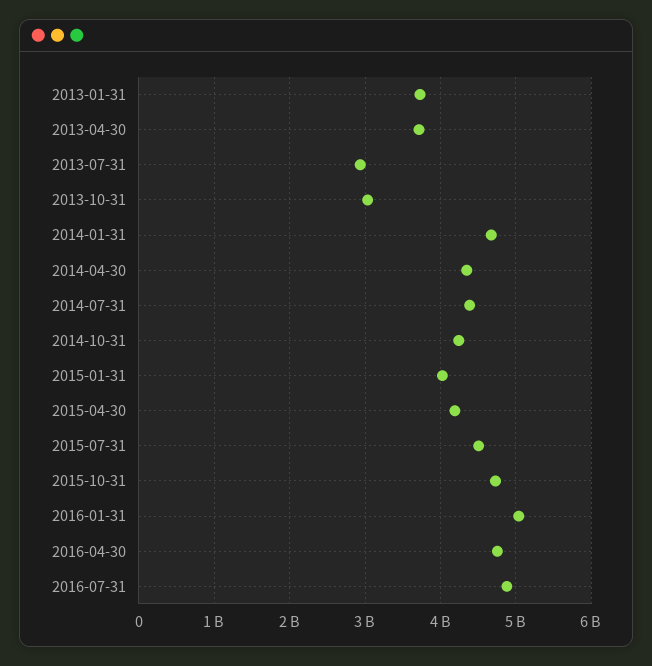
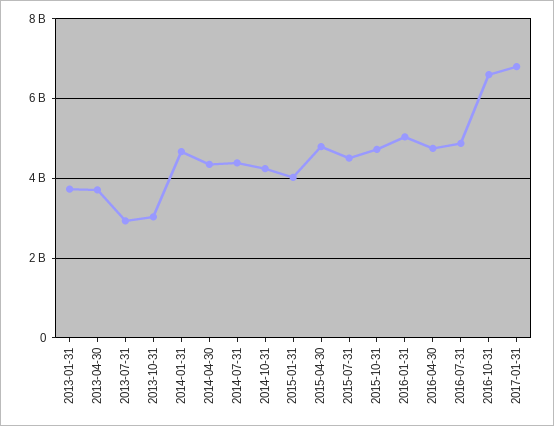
2015-04-30: 4200000000 -> 4800000000
2016-10-31: none -> 6600000000
2017-01-31: none -> 6800000000

